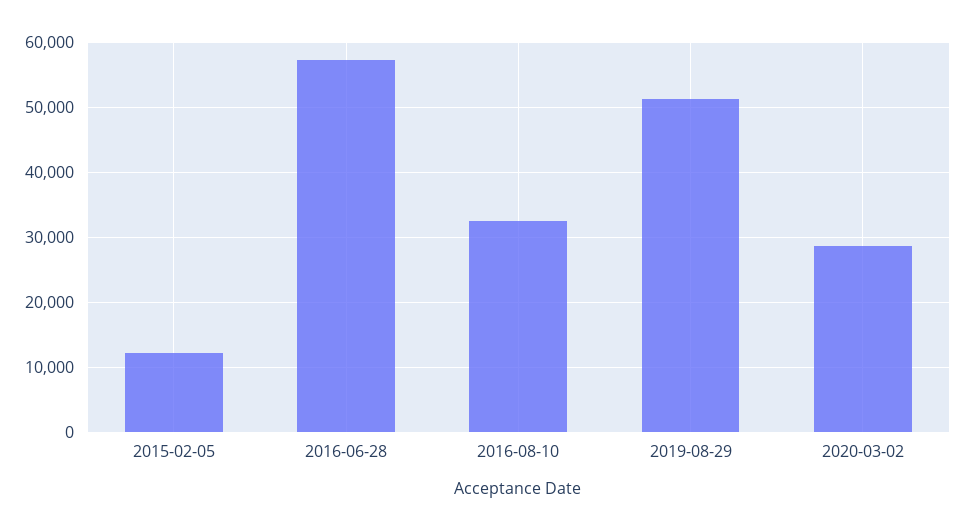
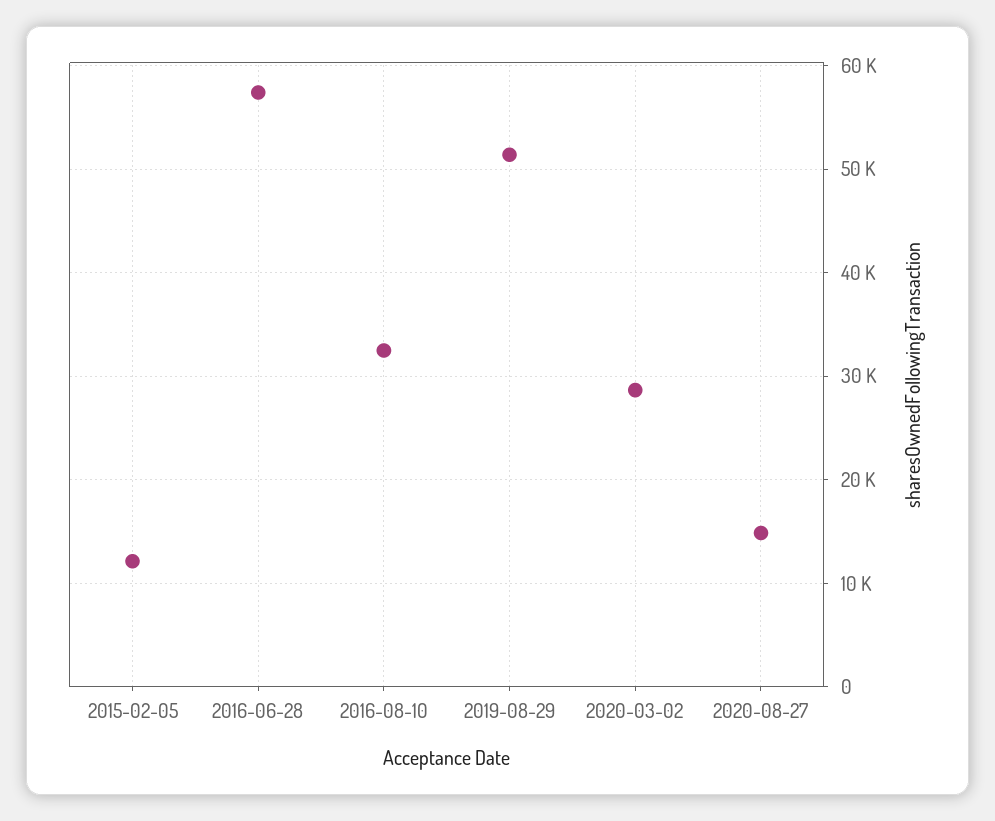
2020-08-27: none -> 15000

